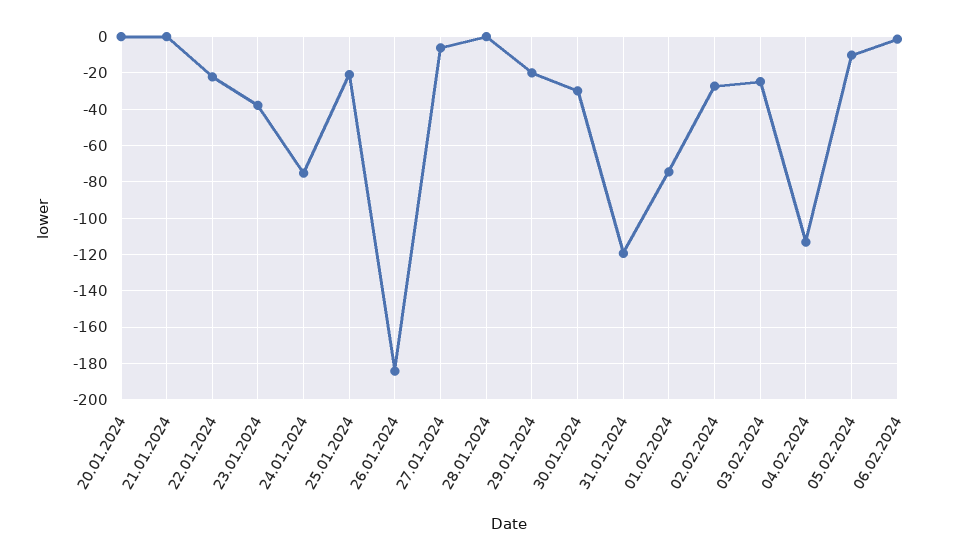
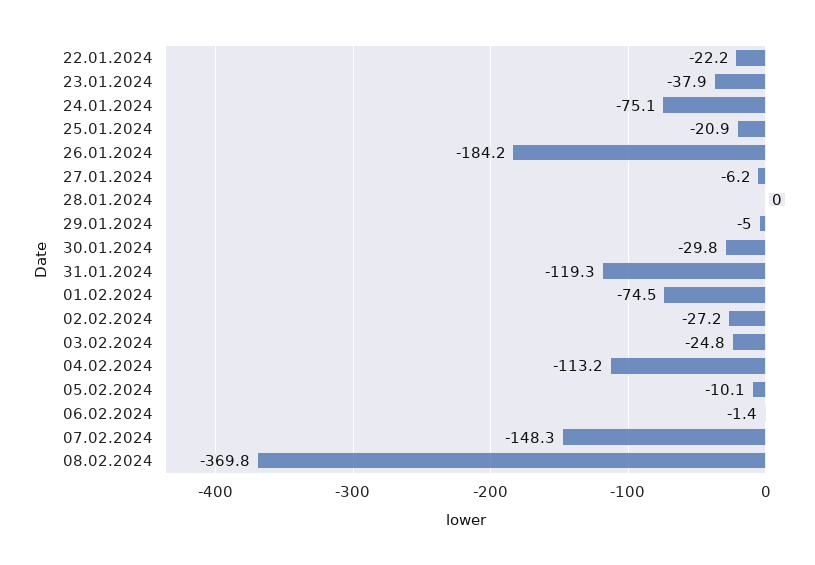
20.01.2024: 0 -> none
21.01.2024: 0 -> none
29.01.2024: -20 -> -5
07.02.2024: none -> -148.3
08.02.2024: none -> -369.8

